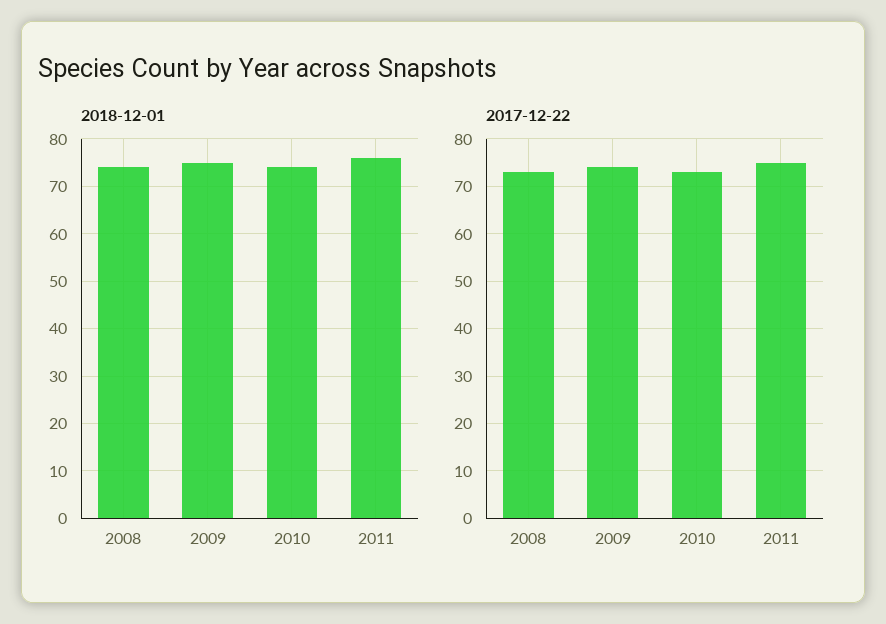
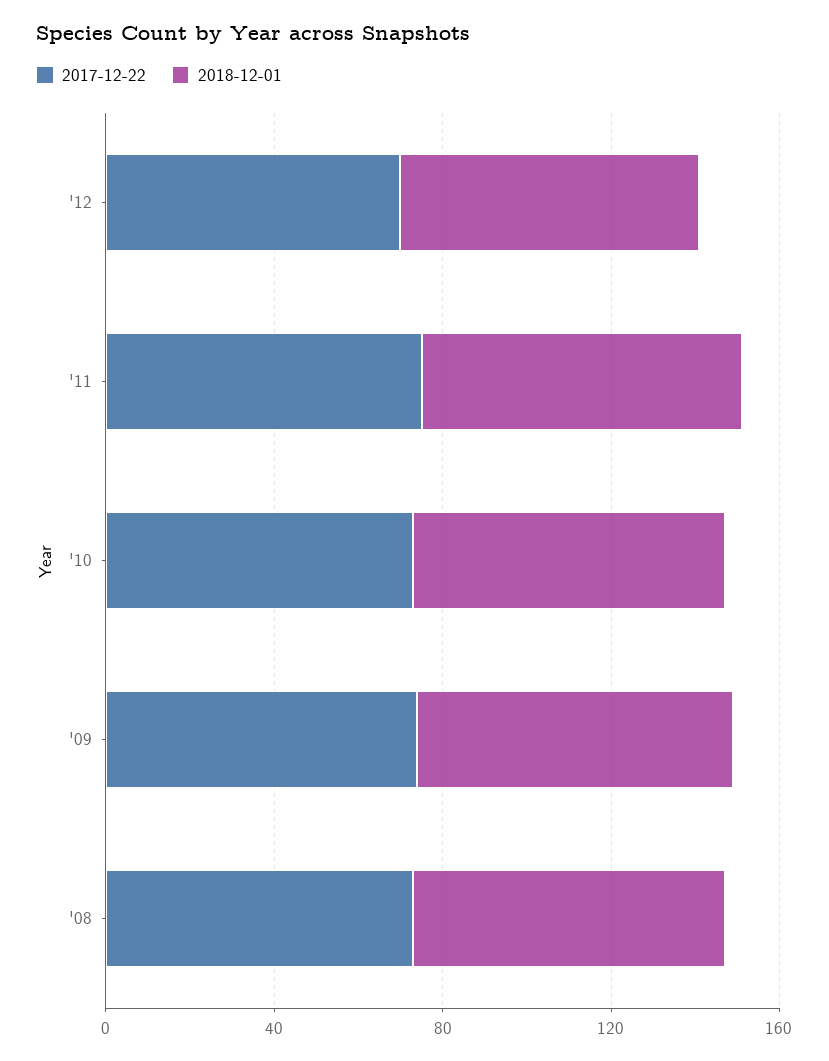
2017-12-22, '12: none -> 70
2018-12-01, '12: none -> 70

